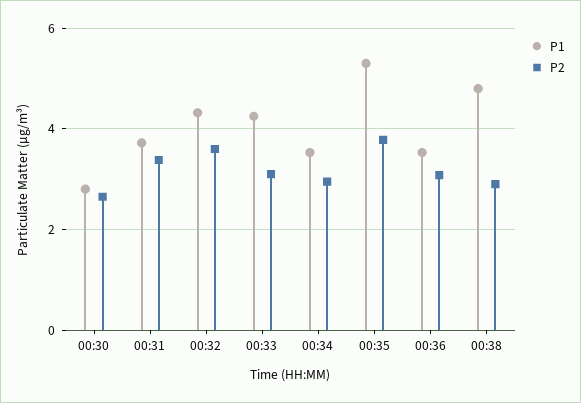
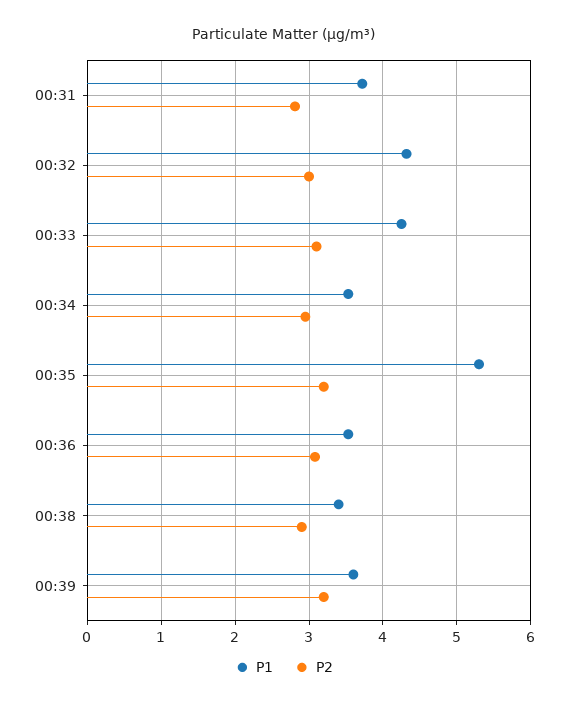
P1, 00:30: 2.8 -> none
P2, 00:30: 2.6 -> none
P2, 00:31: 3.4 -> 2.8
P2, 00:32: 3.6 -> 3
P2, 00:35: 3.8 -> 3.2
P1, 00:38: 4.8 -> 3.4
P1, 00:39: none -> 3.6
P2, 00:39: none -> 3.2

